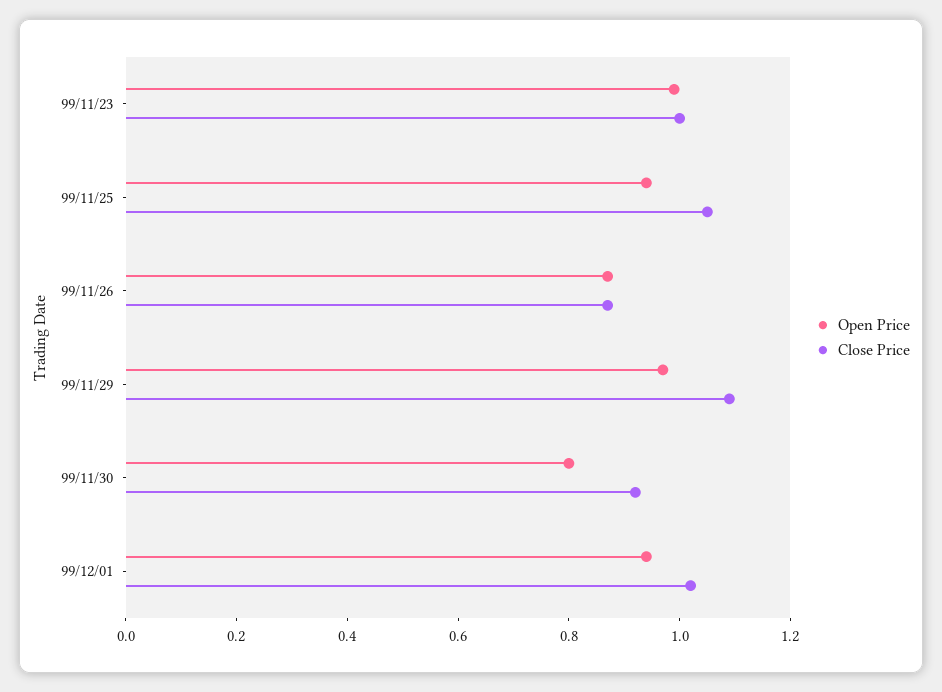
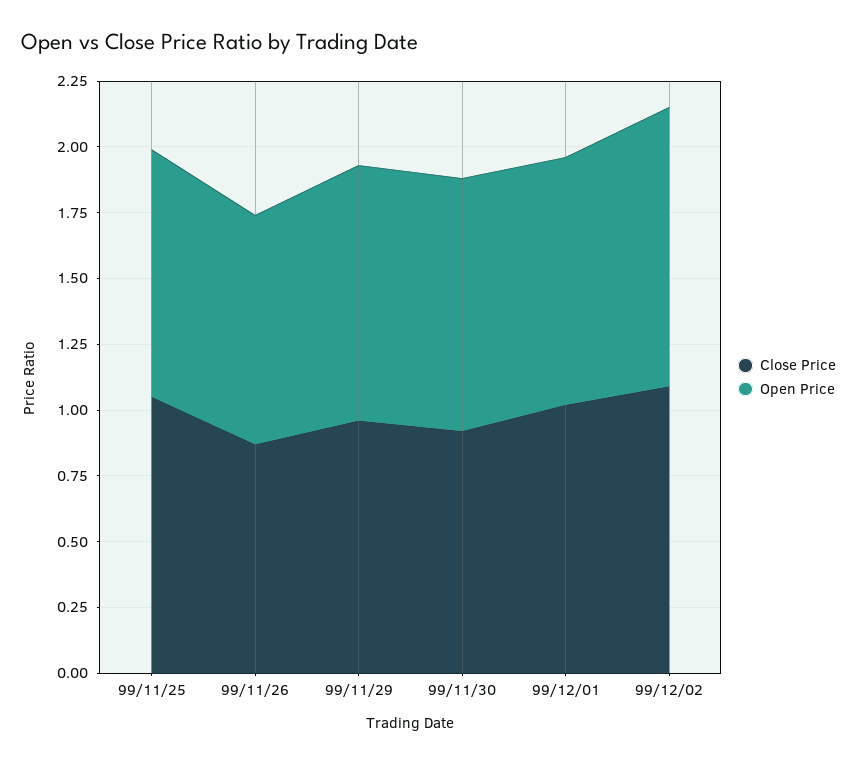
Open Price, 99/11/23: 1 -> none
Close Price, 99/11/23: 1 -> none
Close Price, 99/11/29: 1.1 -> 0.95
Open Price, 99/11/30: 0.8 -> 0.95
Close Price, 99/12/02: none -> 1.1
Open Price, 99/12/02: none -> 1.05

